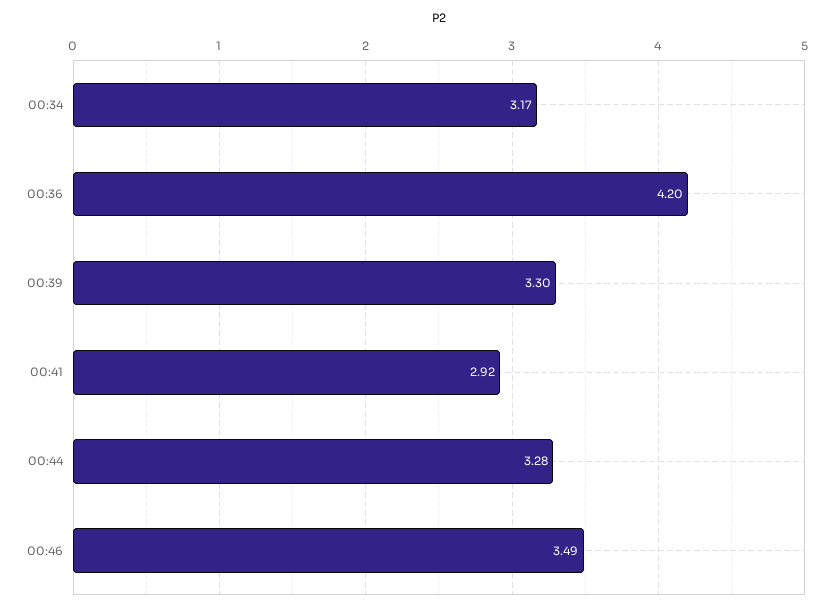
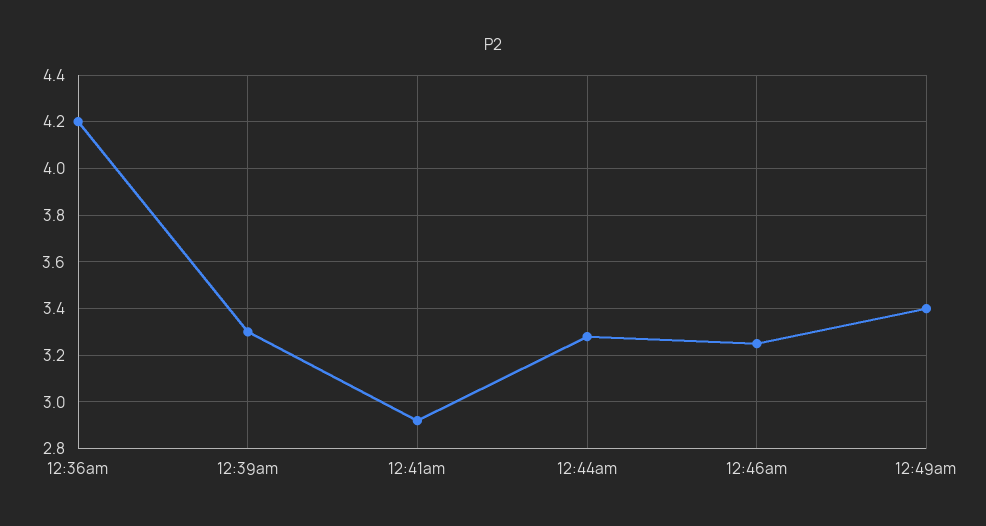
00:34: 3.17 -> none
00:46: 3.49 -> 3.25
12:49am: none -> 3.4

